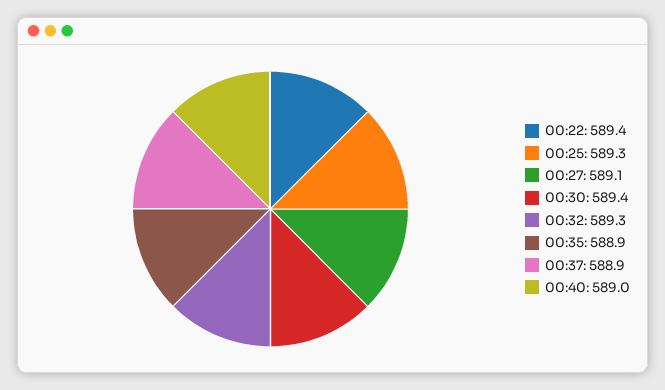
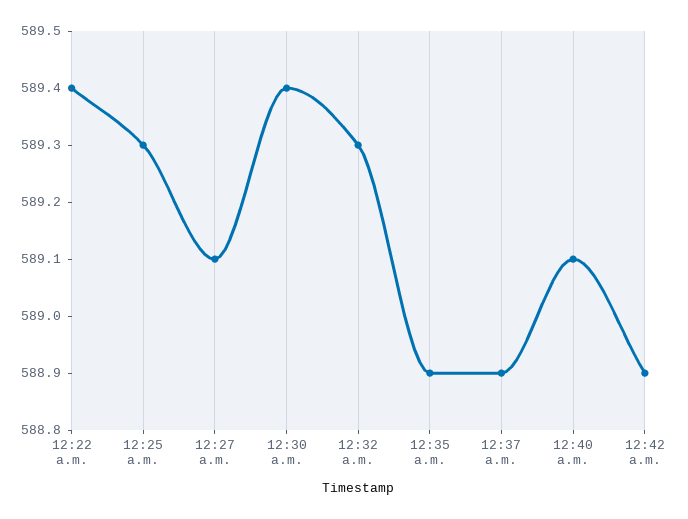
00:40: 589 -> 589.1
12:42 a.m.: none -> 588.9

